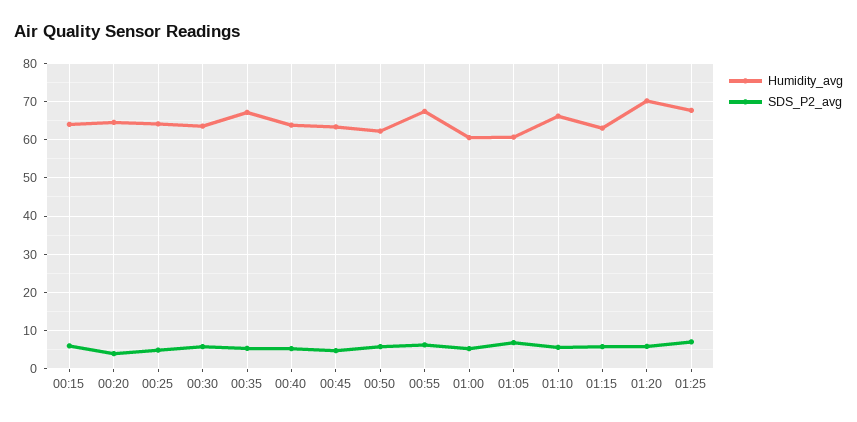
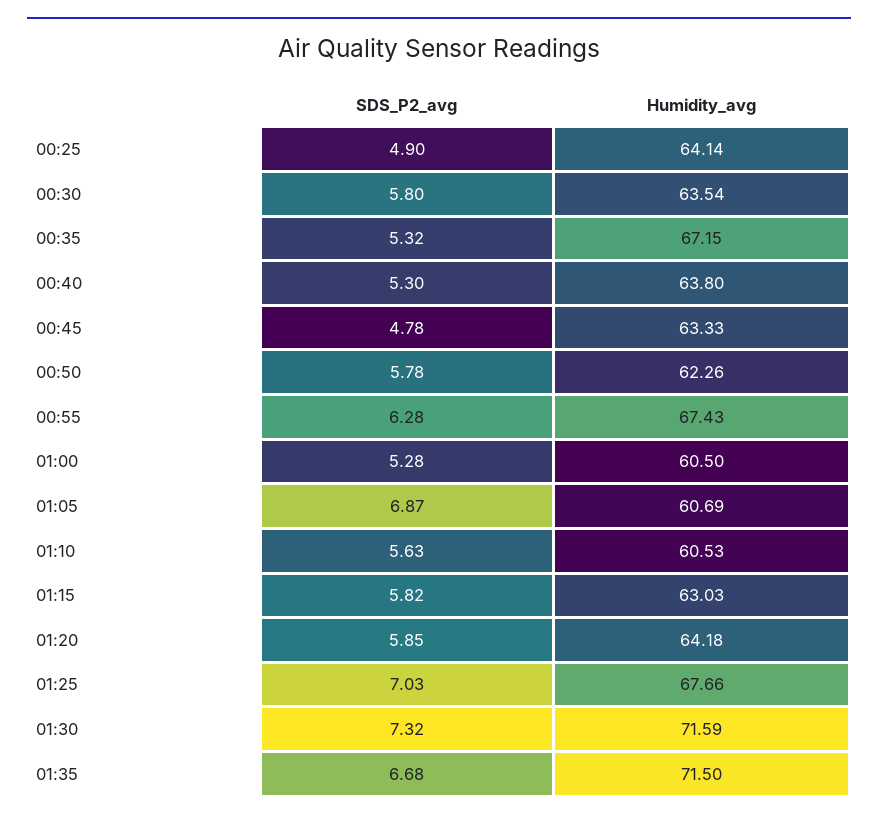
Humidity_avg, 00:15: 64 -> none
SDS_P2_avg, 00:15: 6 -> none
Humidity_avg, 00:20: 64 -> none
SDS_P2_avg, 00:20: 4 -> none
Humidity_avg, 01:10: 66 -> 60.53
Humidity_avg, 01:20: 70 -> 64.18
SDS_P2_avg, 01:30: none -> 7.32
Humidity_avg, 01:30: none -> 71.59
SDS_P2_avg, 01:35: none -> 6.68
Humidity_avg, 01:35: none -> 71.5

